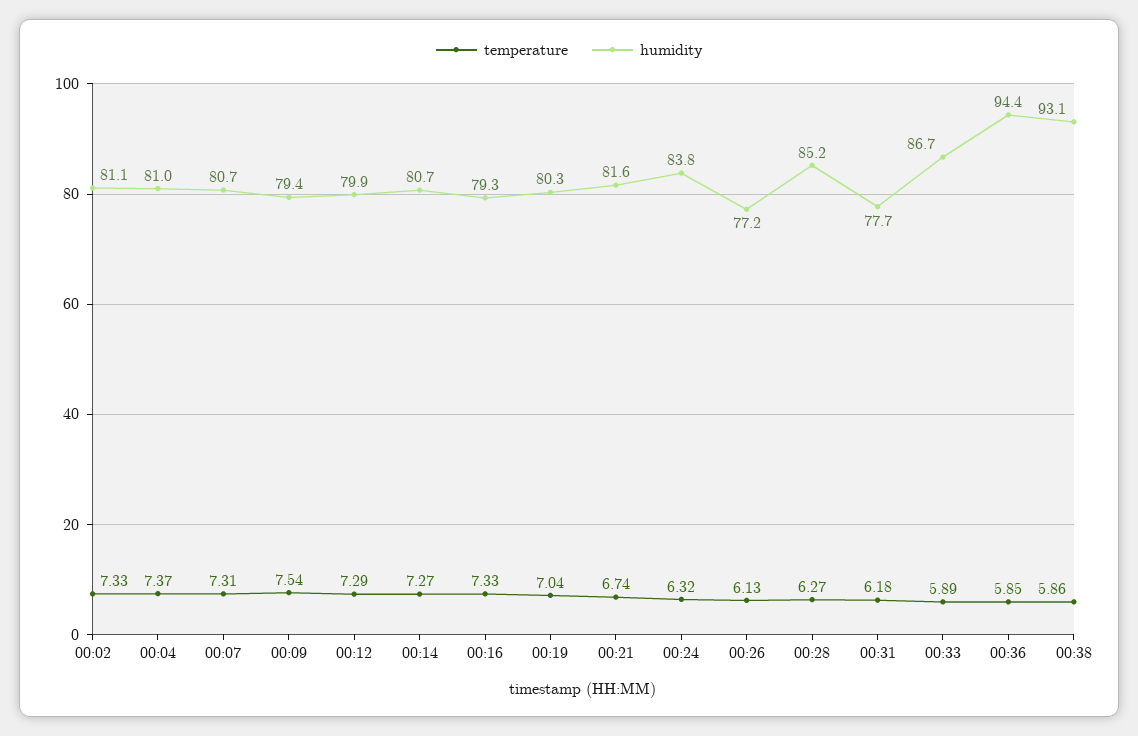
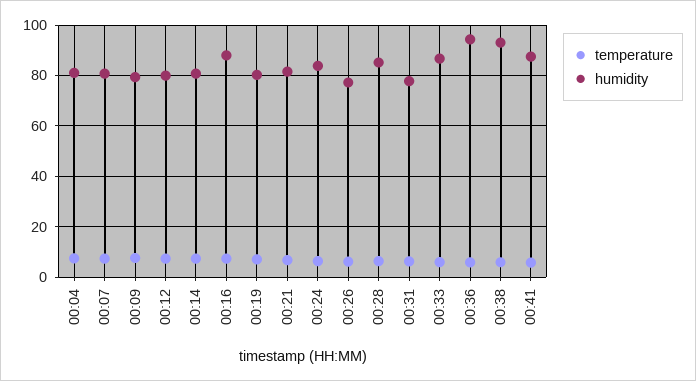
temperature, 00:02: 7.33 -> none
humidity, 00:02: 81.1 -> none
humidity, 00:16: 79.3 -> 87.5
temperature, 00:41: none -> 5
humidity, 00:41: none -> 87.5

